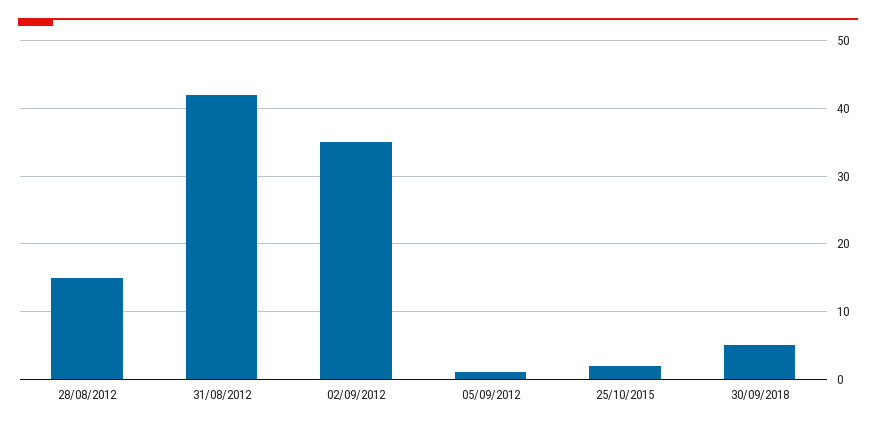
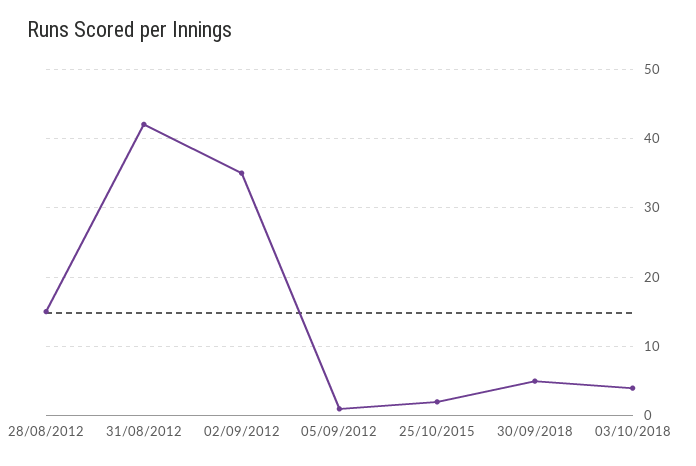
03/10/2018: none -> 4

